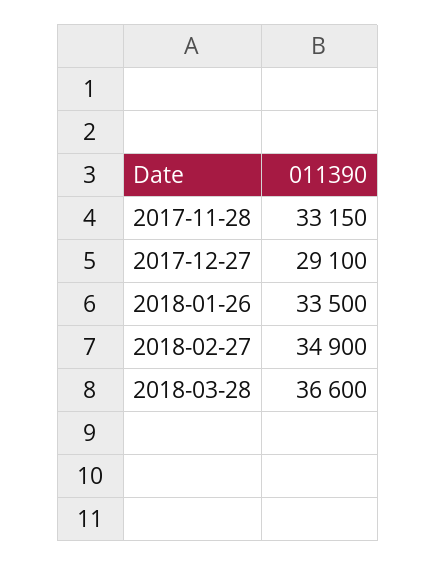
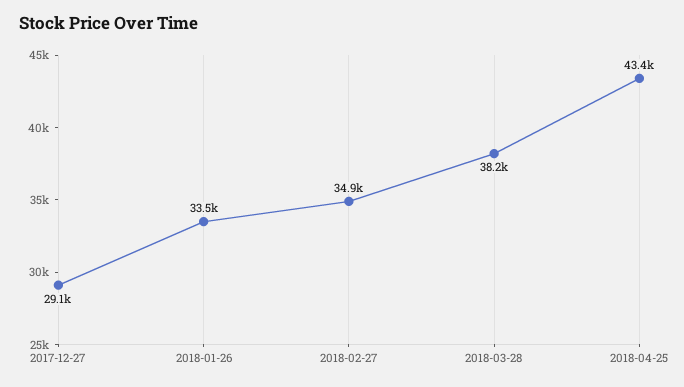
2017-11-28: 33150 -> none
2018-03-28: 36600 -> 38200
2018-04-25: none -> 43400

